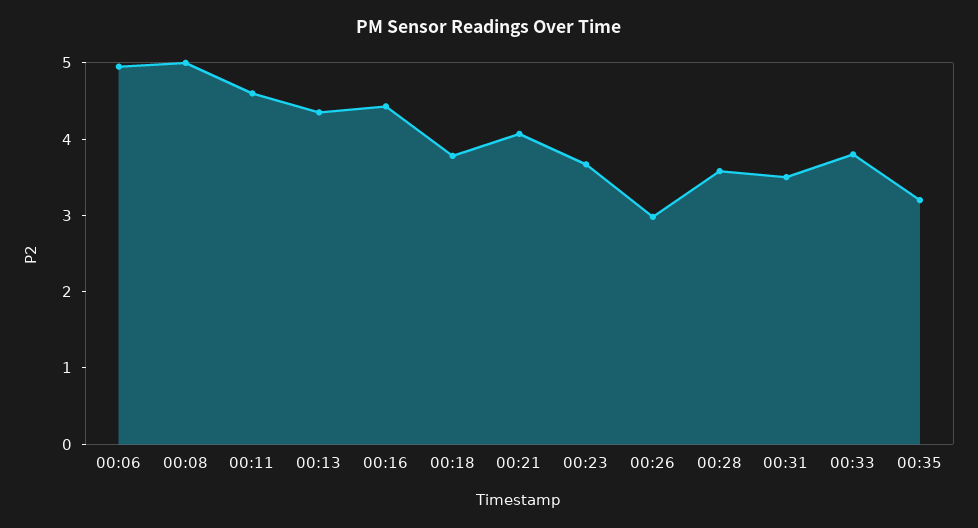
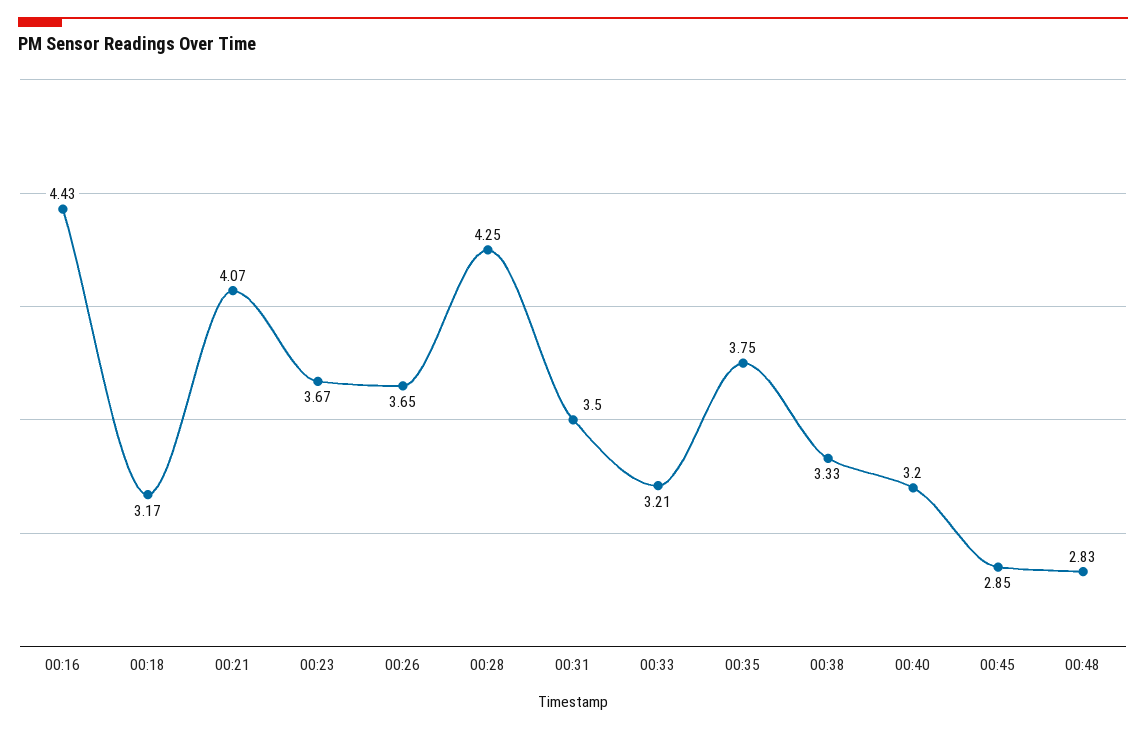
00:06: 5 -> none
00:08: 5 -> none
00:11: 4.6 -> none
00:13: 4.4 -> none
00:18: 3.8 -> 3.17
00:26: 3 -> 3.65
00:28: 3.6 -> 4.25
00:33: 3.8 -> 3.21
00:35: 3.2 -> 3.75
00:38: none -> 3.33
00:40: none -> 3.2
00:45: none -> 2.85
00:48: none -> 2.83

